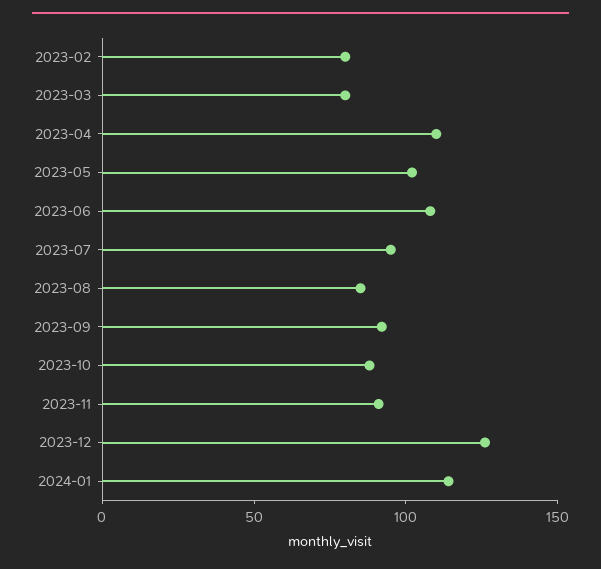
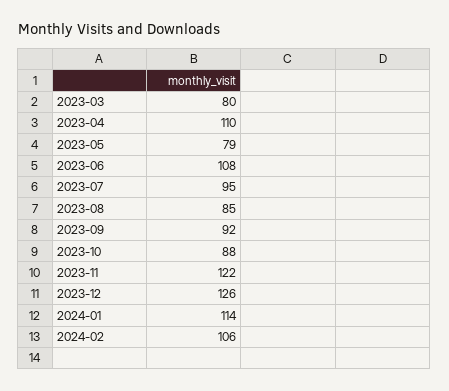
2023-02: 80 -> none
2023-05: 100 -> 79
2023-11: 90 -> 122
2024-02: none -> 106

